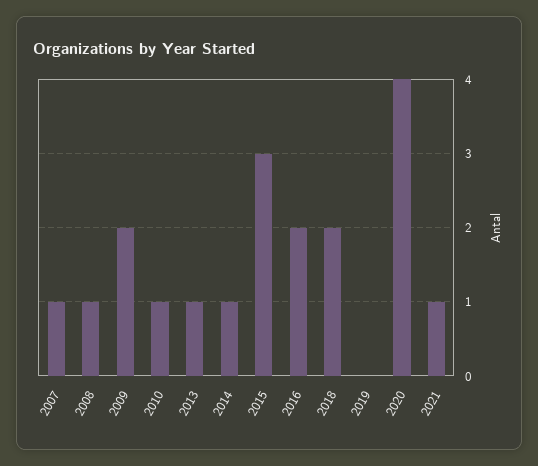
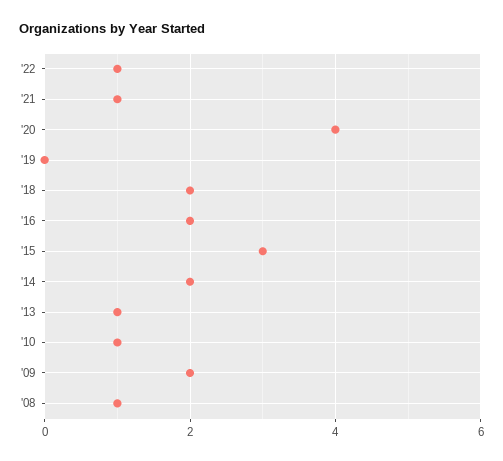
2007: 1 -> none
2014: 1 -> 2
'22: none -> 1

